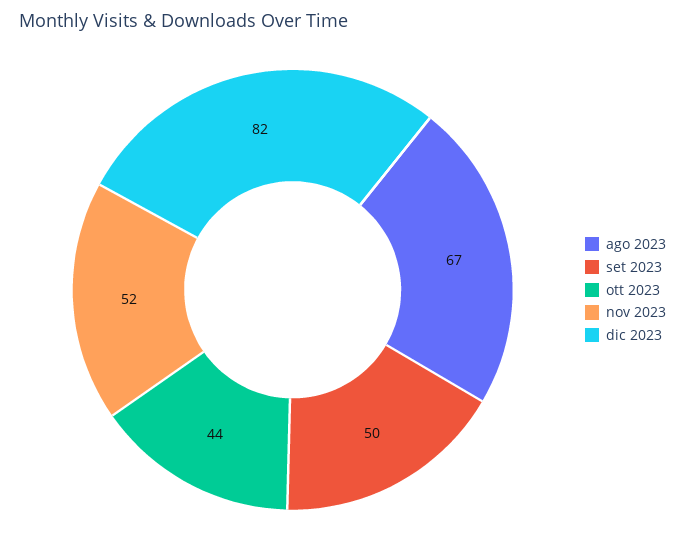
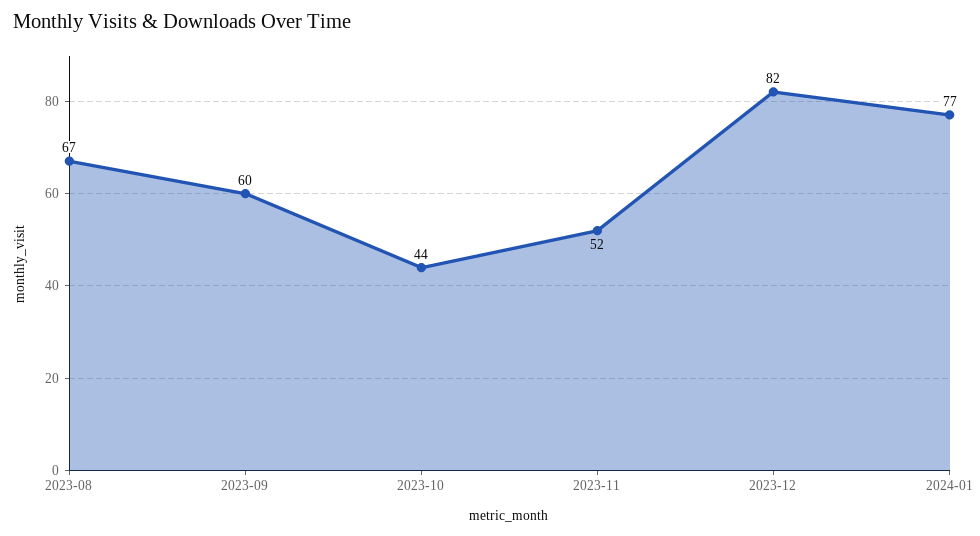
set 2023: 50 -> 60
2024-01: none -> 77

